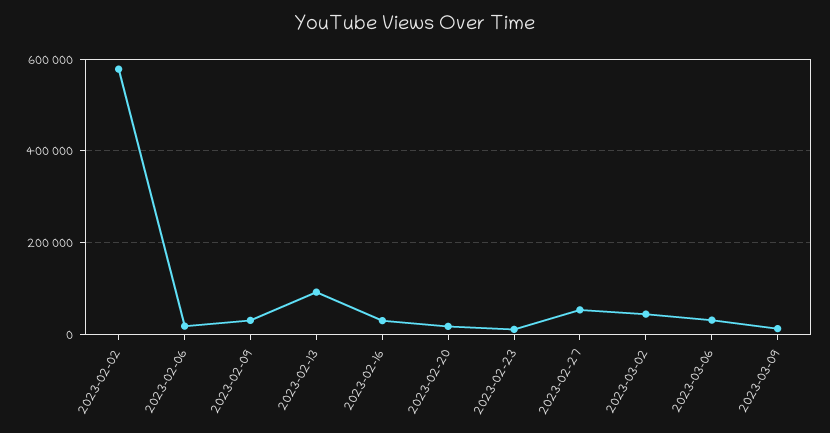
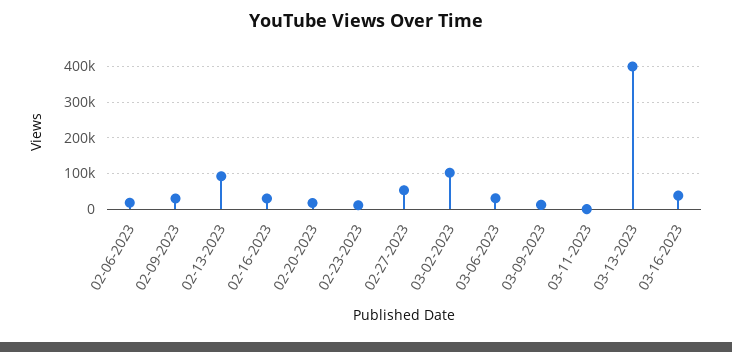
2023-02-02: 580000 -> none
2023-03-02: 40000 -> 100000
03-11-2023: none -> 0
03-13-2023: none -> 400000
03-16-2023: none -> 40000

